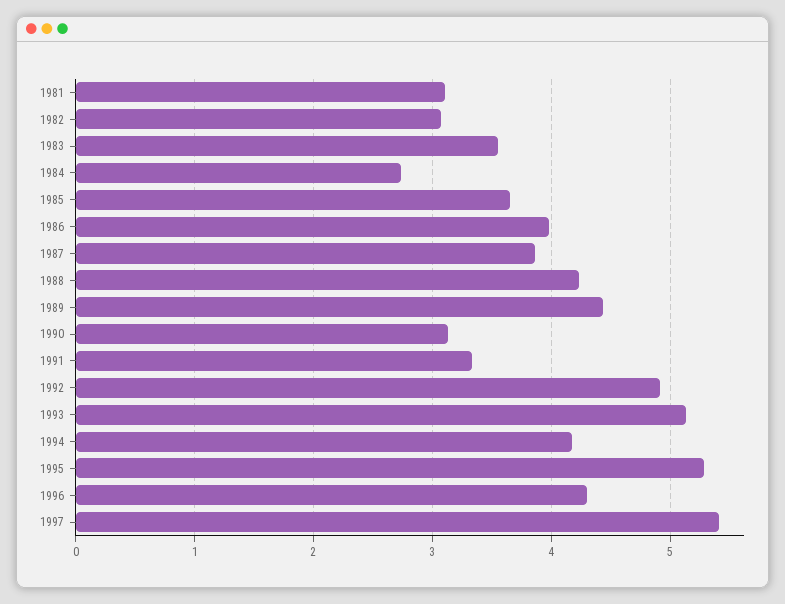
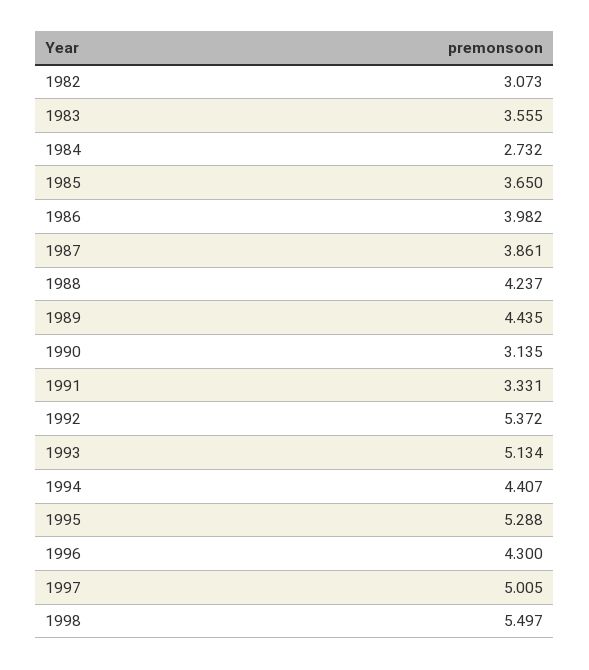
1981: 3.1 -> none
1992: 4.9 -> 5.372
1994: 4.2 -> 4.407
1997: 5.4 -> 5.005
1998: none -> 5.497

